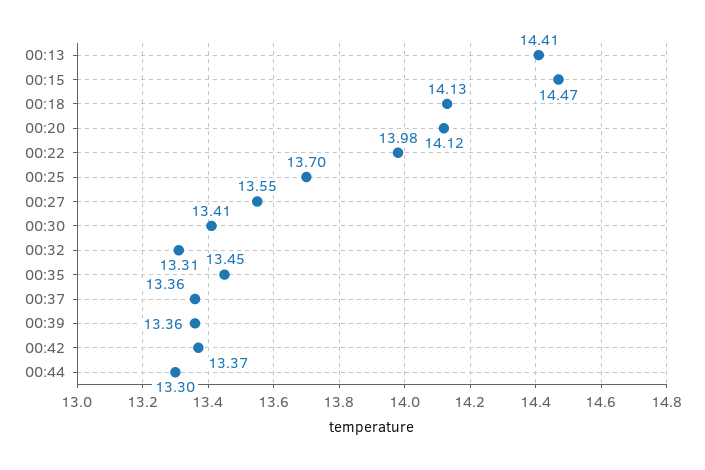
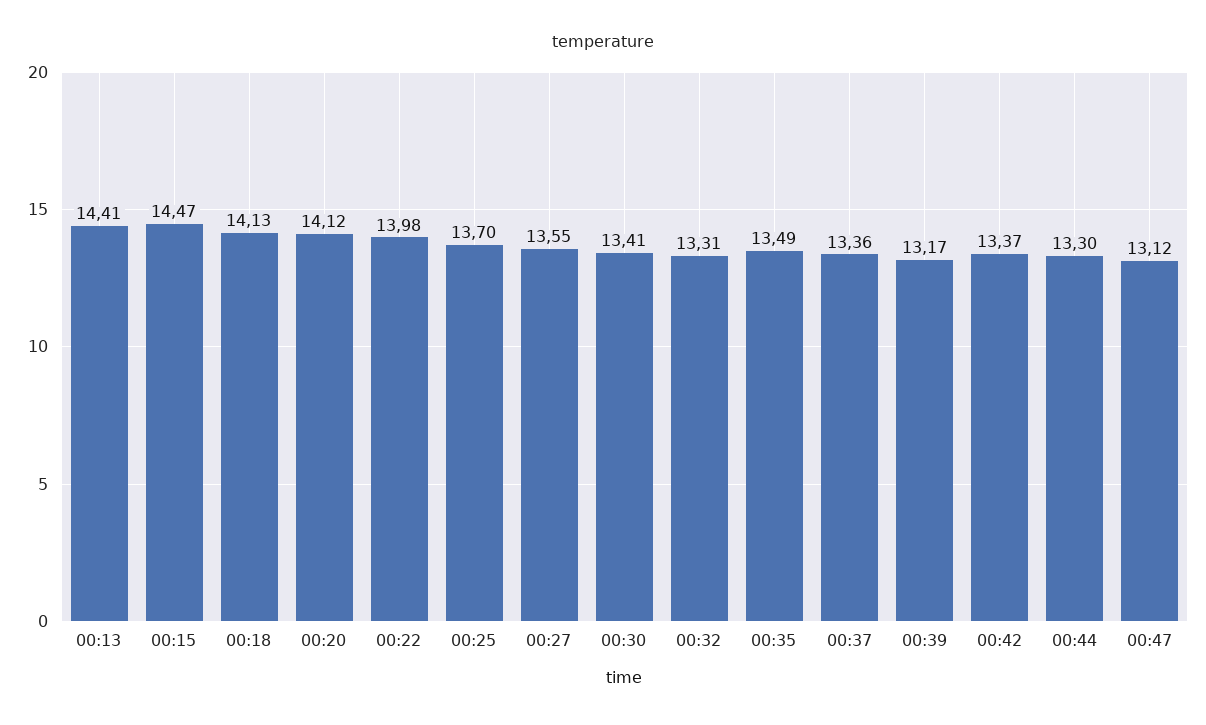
00:35: 13.45 -> 13.49
00:39: 13.36 -> 13.17
00:47: none -> 13.12

